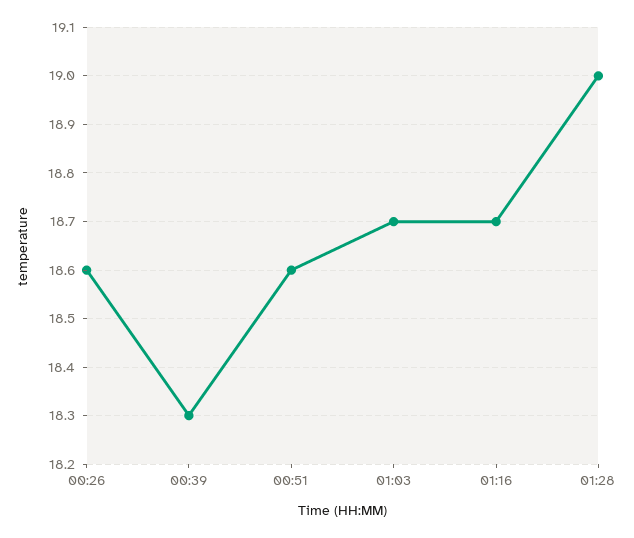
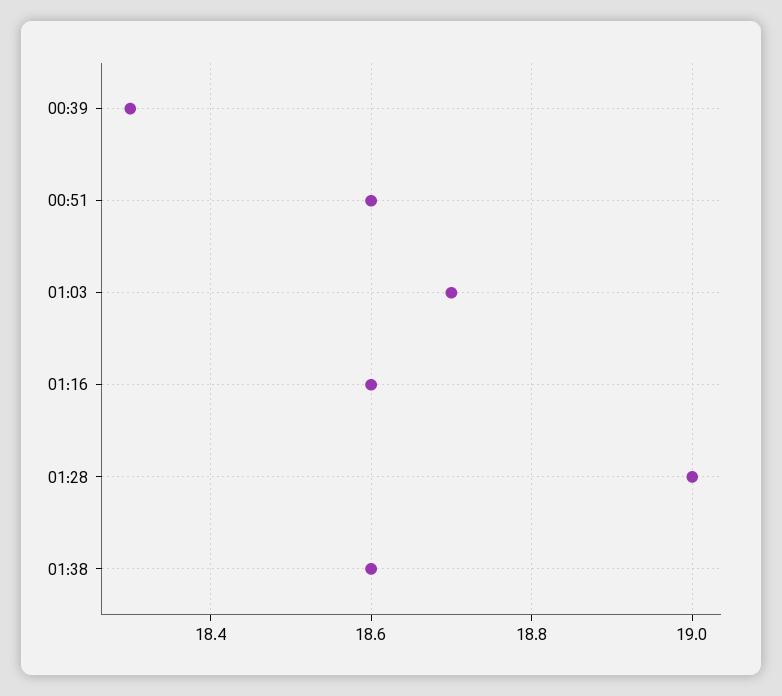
00:26: 18.6 -> none
01:16: 18.7 -> 18.6
01:38: none -> 18.6

